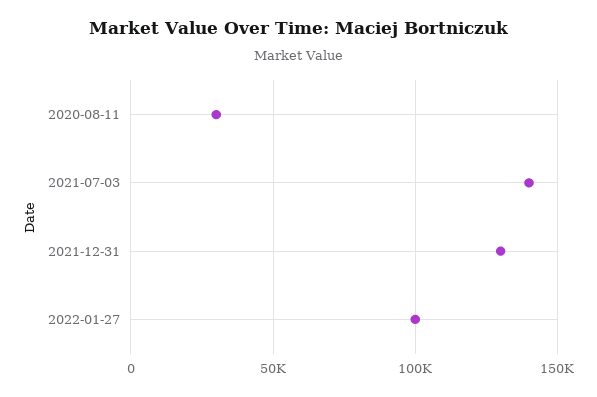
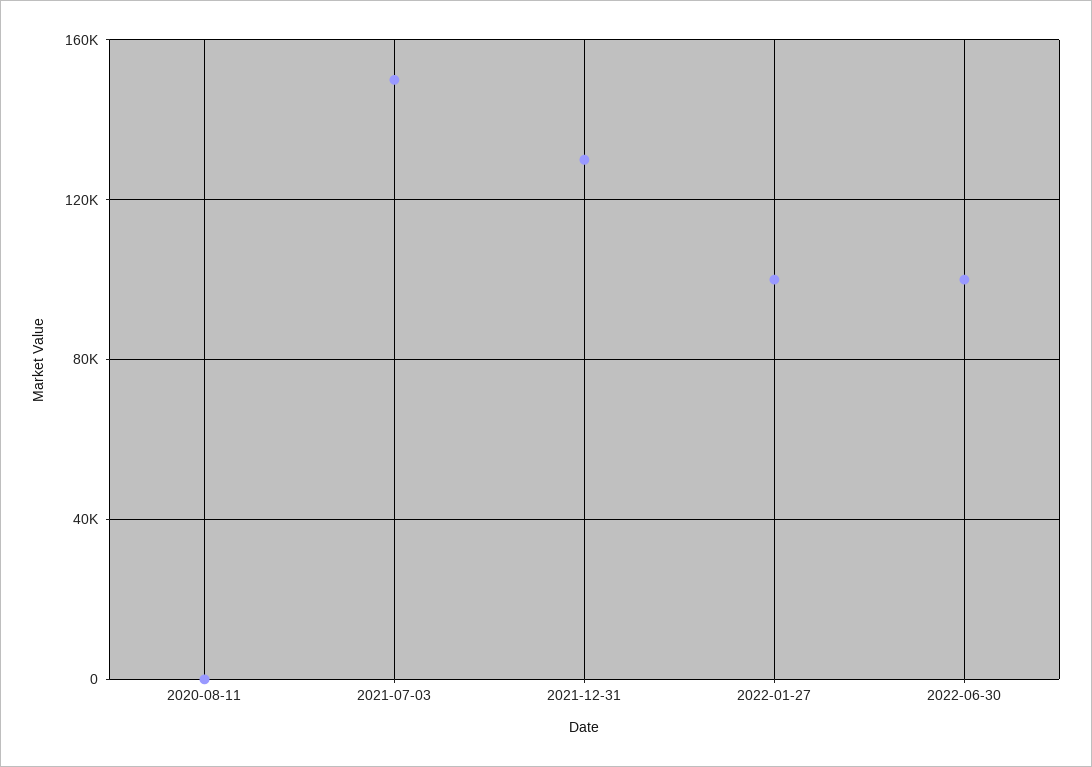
2020-08-11: 30000 -> 0
2021-07-03: 140000 -> 150000
2022-06-30: none -> 100000

